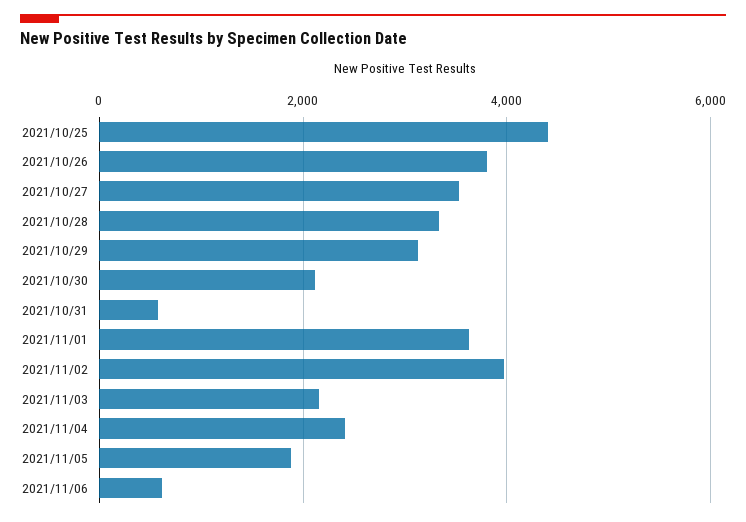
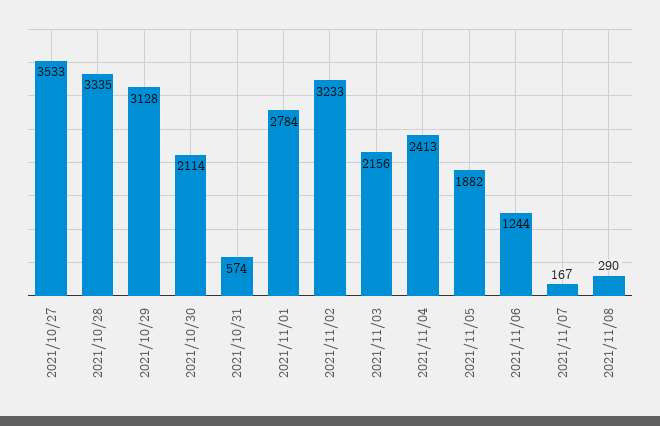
2021/10/25: 4400 -> none
2021/10/26: 3800 -> none
2021/11/01: 3600 -> 2784
2021/11/02: 4000 -> 3233
2021/11/06: 600 -> 1244
2021/11/07: none -> 167
2021/11/08: none -> 290

